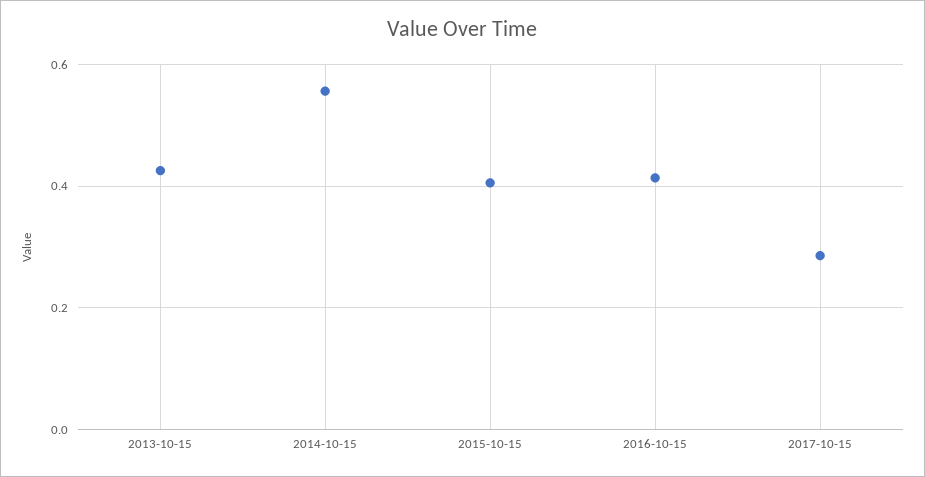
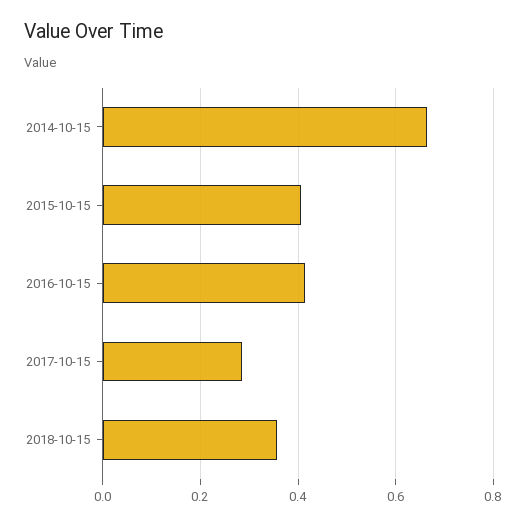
2013-10-15: 0.42 -> none
2014-10-15: 0.56 -> 0.66
2018-10-15: none -> 0.36

